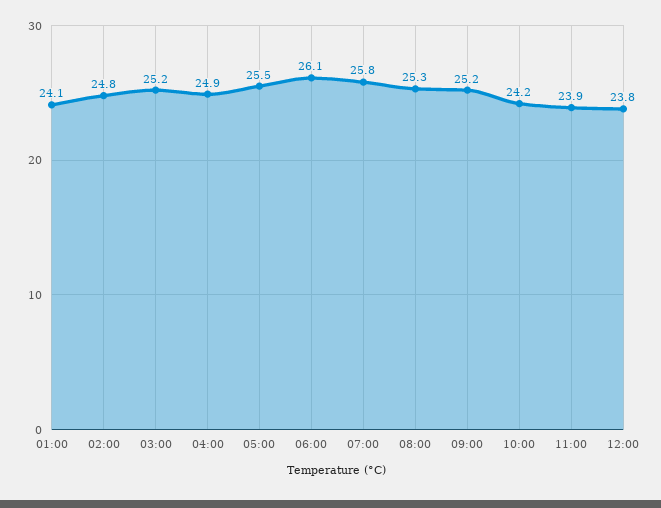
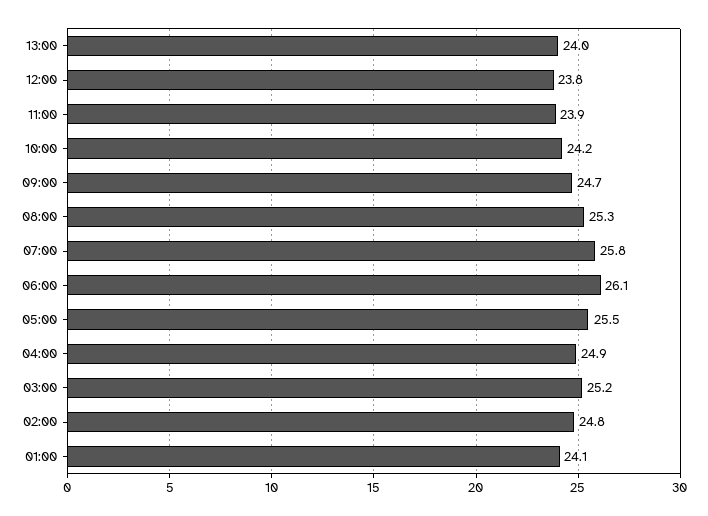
09:00: 25.2 -> 24.7
13:00: none -> 24

